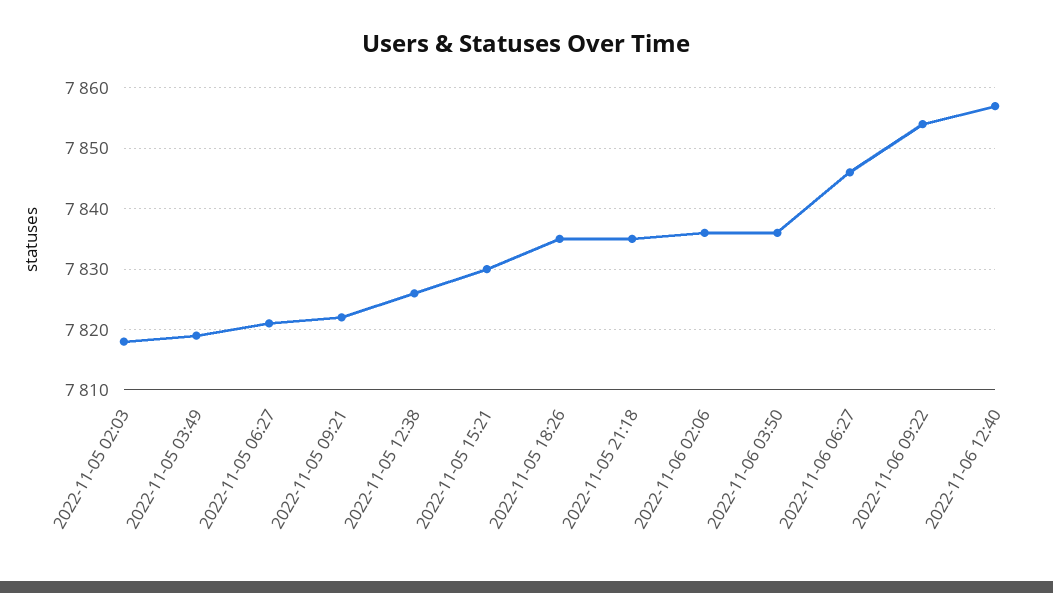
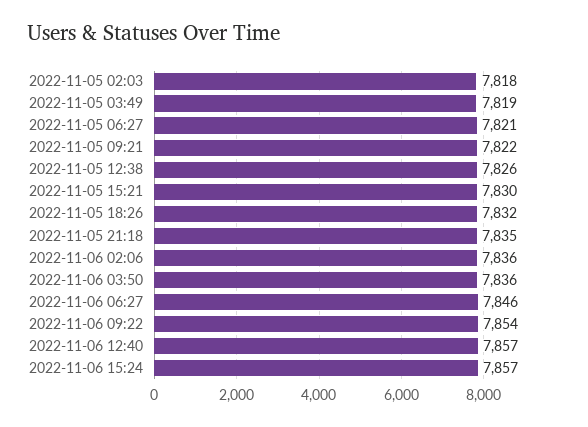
2022-11-05 18:26: 7835 -> 7832
2022-11-06 15:24: none -> 7857

